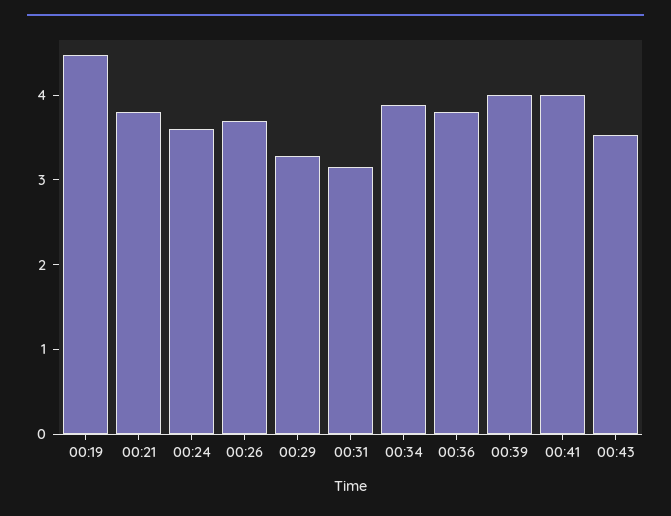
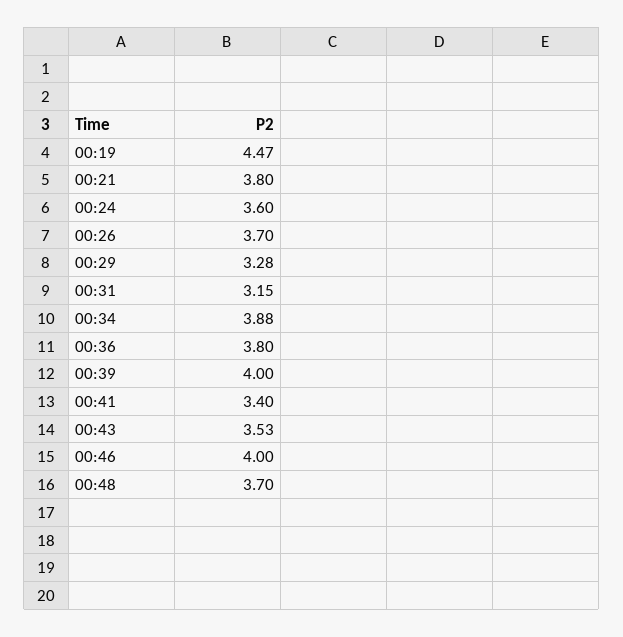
00:41: 4 -> 3.4
00:46: none -> 4
00:48: none -> 3.7

